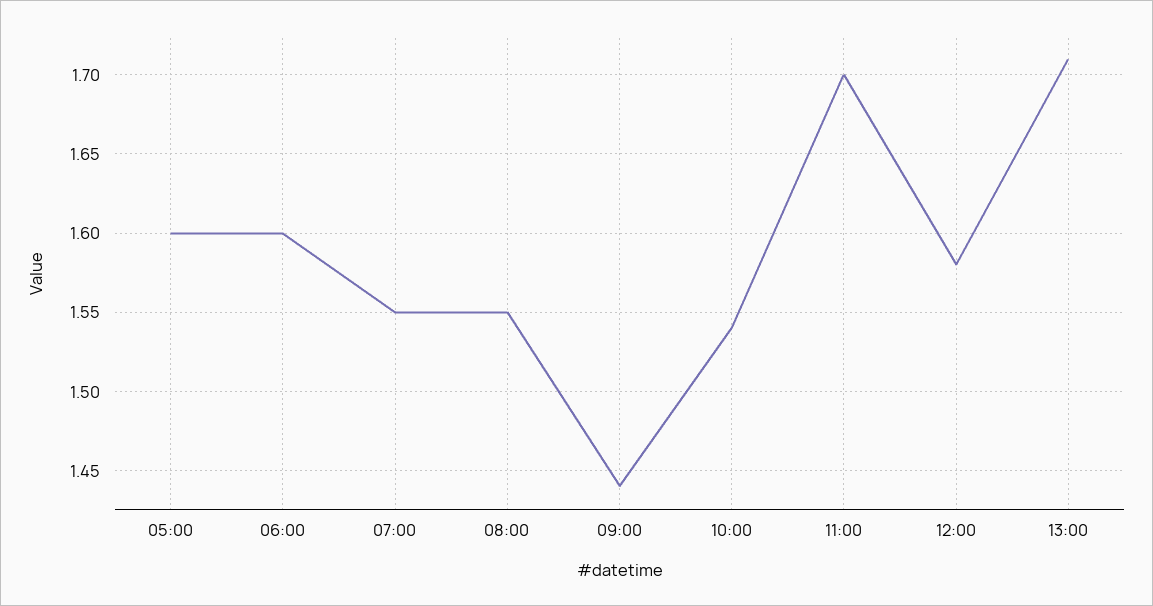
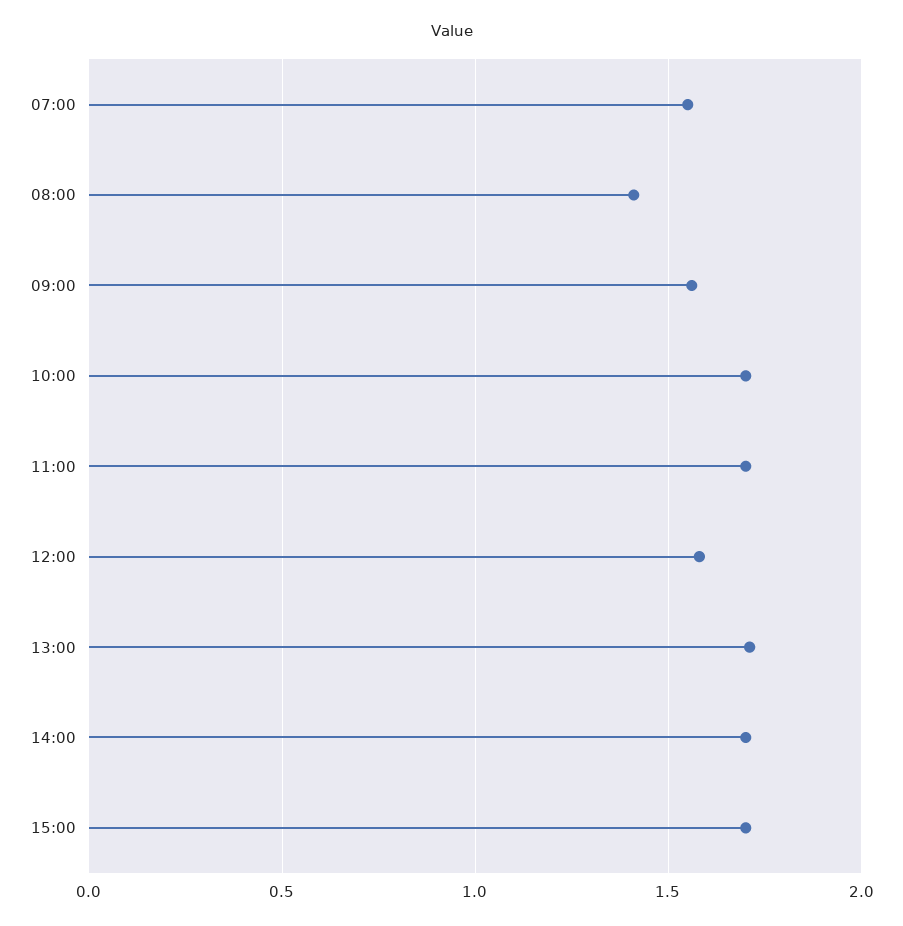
05:00: 1.6 -> none
06:00: 1.6 -> none
08:00: 1.55 -> 1.4
09:00: 1.44 -> 1.55
10:00: 1.54 -> 1.7
14:00: none -> 1.7
15:00: none -> 1.7

